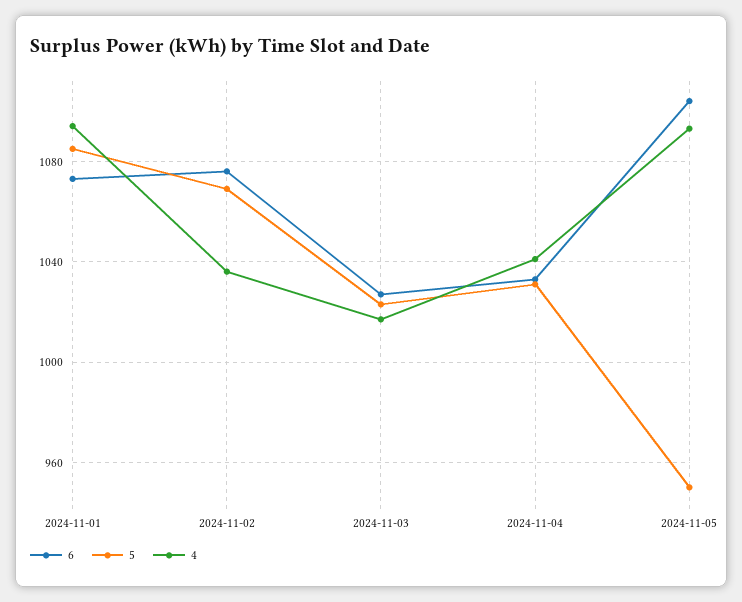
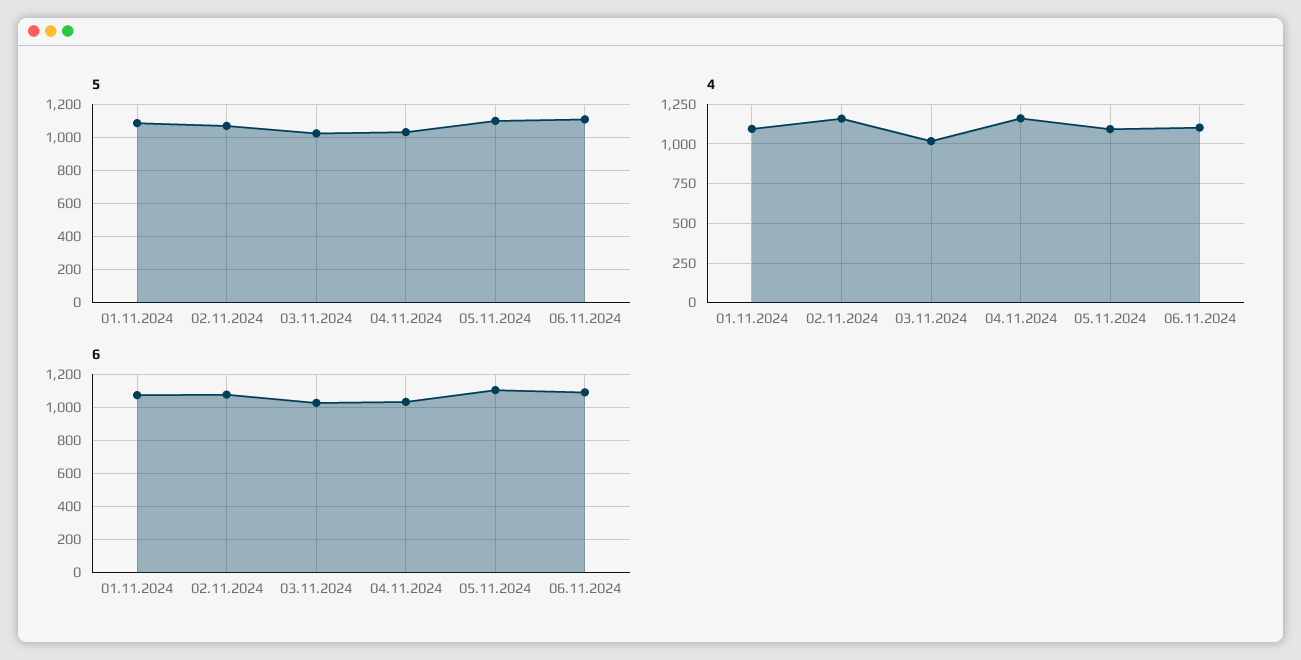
4, 2024-11-02: 1035 -> 1150
4, 2024-11-04: 1040 -> 1150
5, 2024-11-05: 950 -> 1100
5, 06.11.2024: none -> 1100
4, 06.11.2024: none -> 1100
6, 06.11.2024: none -> 1100

